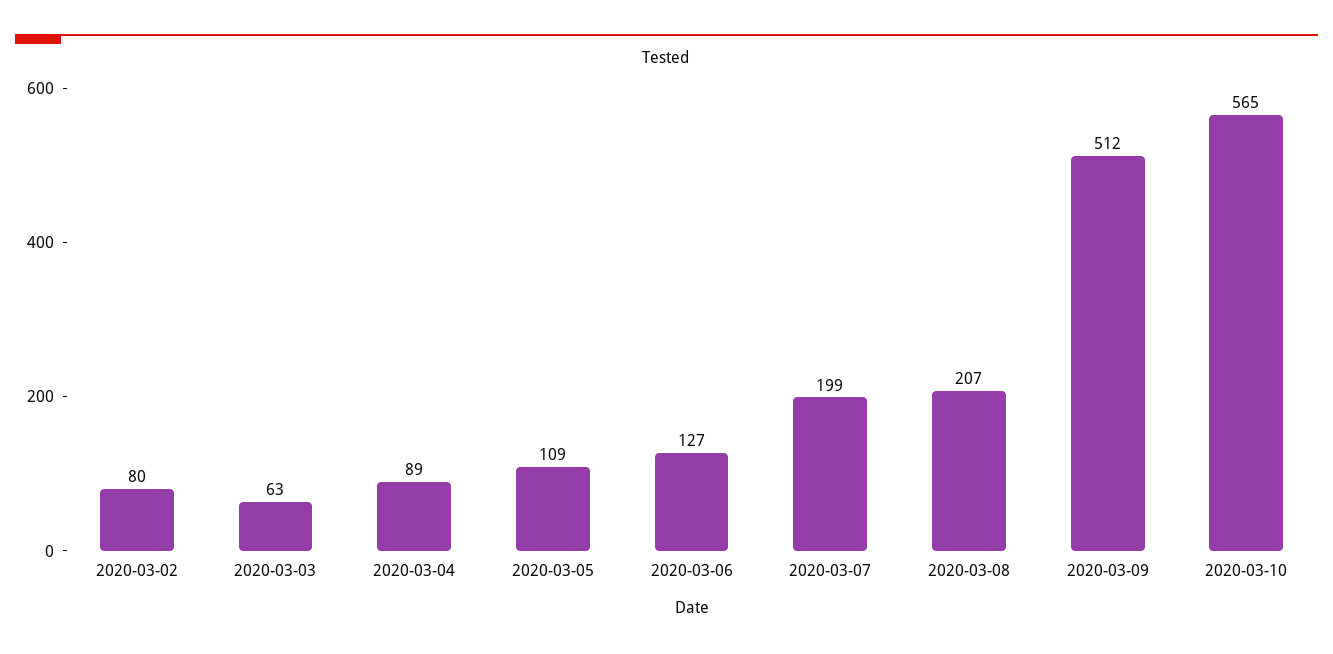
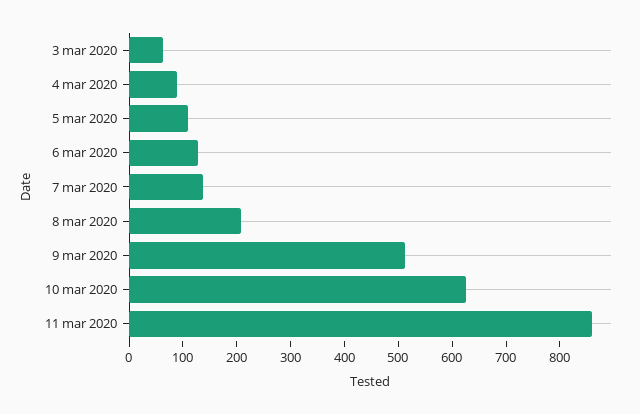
2020-03-02: 80 -> none
2020-03-07: 199 -> 140
2020-03-10: 565 -> 620
11 mar 2020: none -> 860

